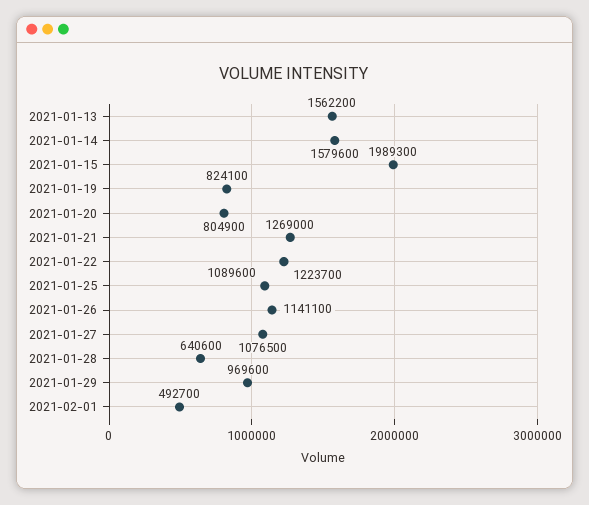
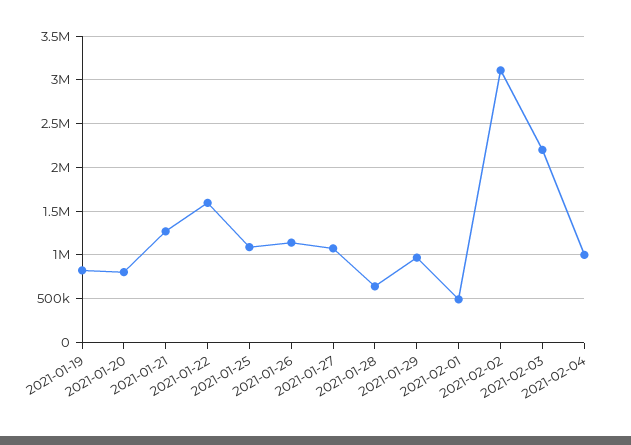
2021-01-13: 1562200 -> none
2021-01-14: 1579600 -> none
2021-01-15: 1989300 -> none
2021-01-22: 1223700 -> 1600000
2021-02-02: none -> 3100000
2021-02-03: none -> 2200000
2021-02-04: none -> 1000000

